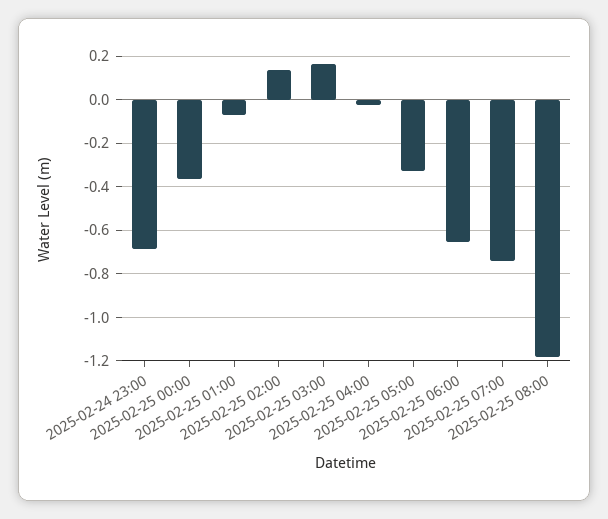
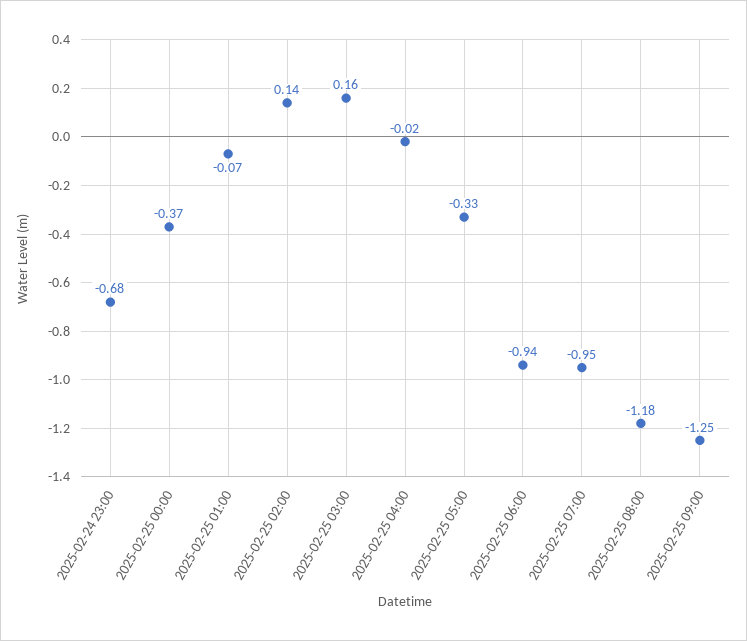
2025-02-25 06:00: -0.65 -> -0.94
2025-02-25 07:00: -0.75 -> -0.95
2025-02-25 09:00: none -> -1.25

